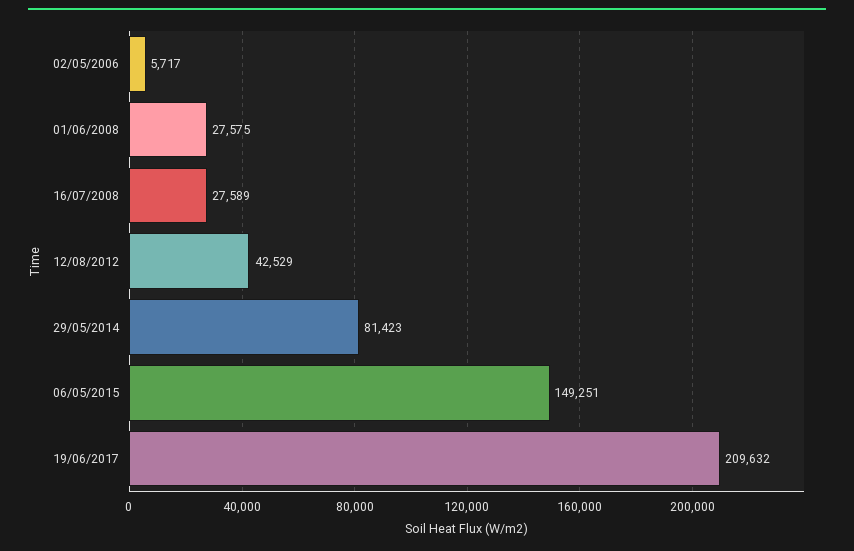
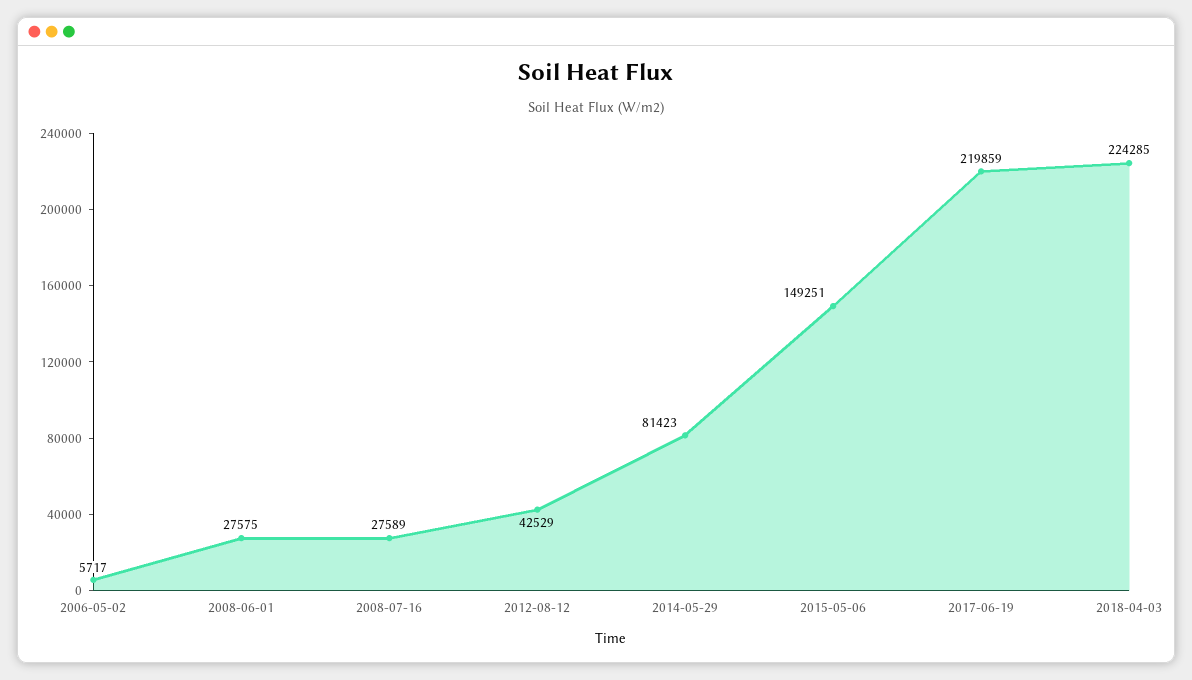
19/06/2017: 209632 -> 219859
2018-04-03: none -> 224285

